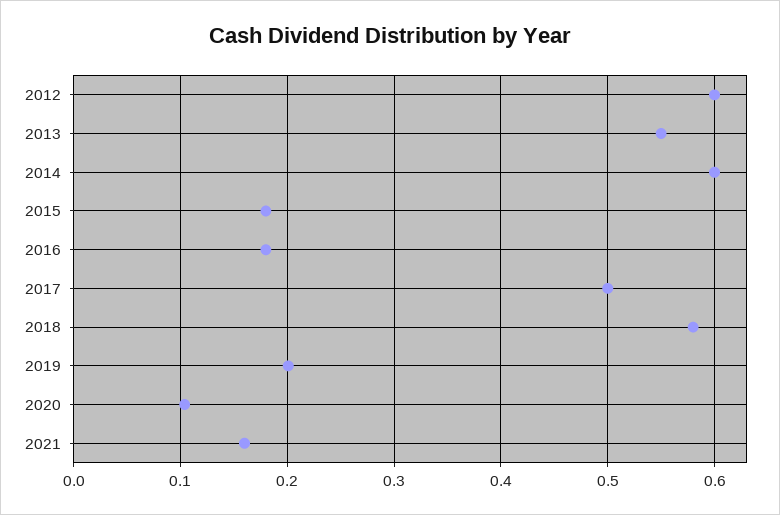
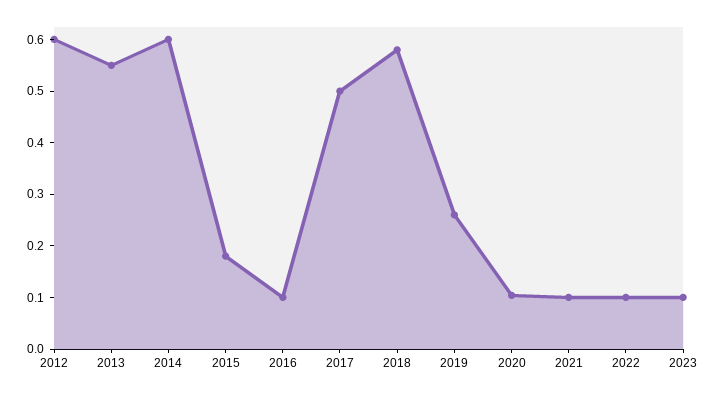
2016: 0.18 -> 0.1
2019: 0.2 -> 0.26
2021: 0.16 -> 0.1
2022: none -> 0.1
2023: none -> 0.1

